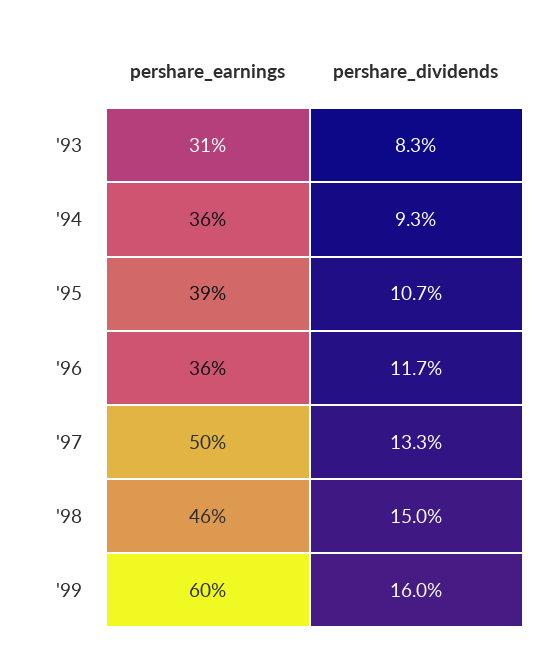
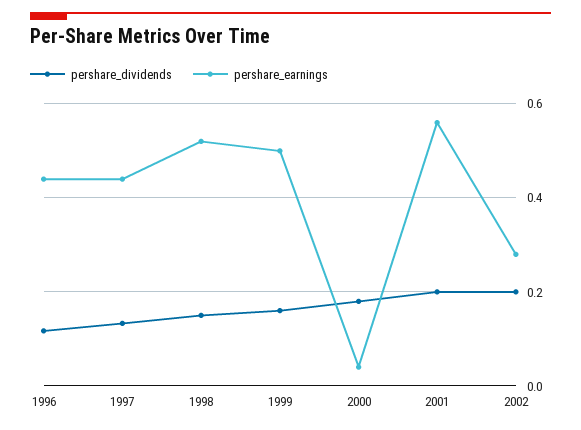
pershare_earnings, '93: 0.31 -> none
pershare_dividends, '93: 0.083 -> none
pershare_earnings, '94: 0.36 -> none
pershare_dividends, '94: 0.093 -> none
pershare_earnings, '95: 0.39 -> none
pershare_dividends, '95: 0.107 -> none
pershare_earnings, '96: 0.36 -> 0.44
pershare_earnings, '97: 0.5 -> 0.44
pershare_earnings, '98: 0.46 -> 0.52
pershare_earnings, '99: 0.6 -> 0.5
pershare_dividends, 2000: none -> 0.18
pershare_earnings, 2000: none -> 0.04
pershare_dividends, 2001: none -> 0.2
pershare_earnings, 2001: none -> 0.56
pershare_dividends, 2002: none -> 0.2
pershare_earnings, 2002: none -> 0.28

